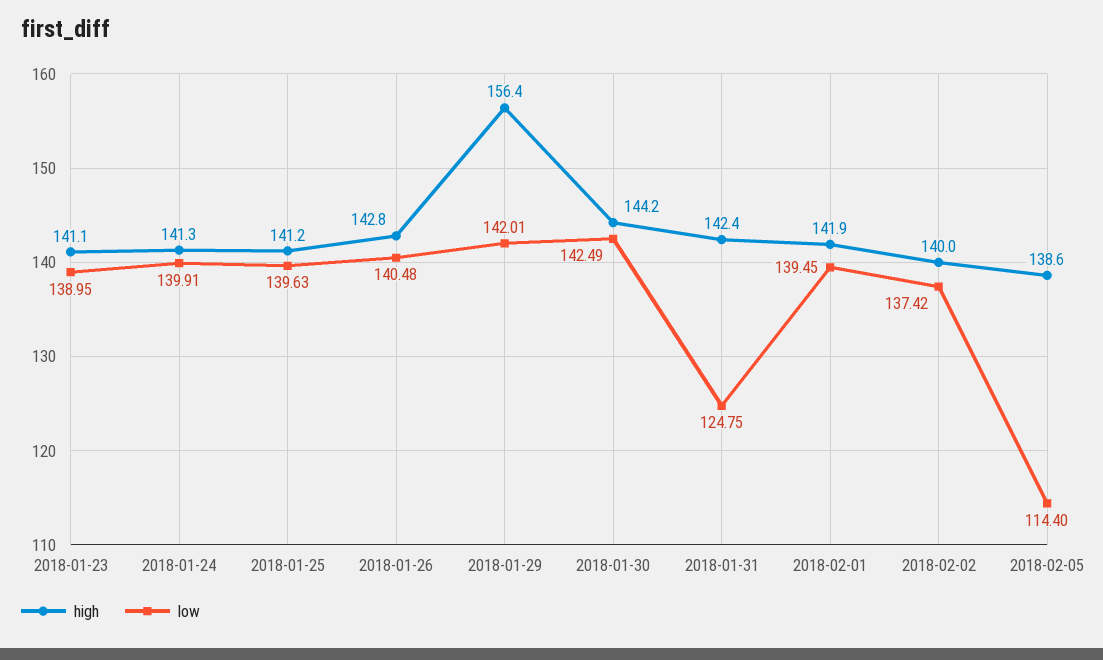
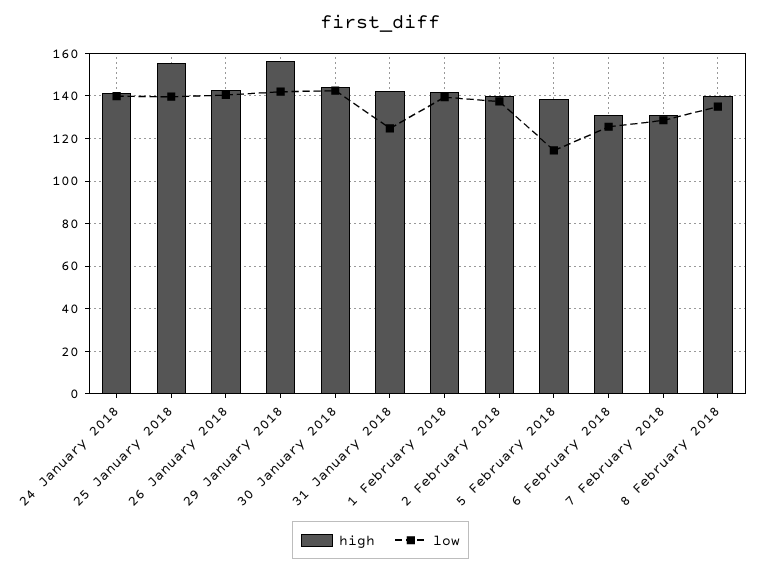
high, 2018-01-23: 141.1 -> none
low, 2018-01-23: 138.95 -> none
high, 2018-01-25: 141.2 -> 155
high, 6 February 2018: none -> 130
low, 6 February 2018: none -> 125
high, 7 February 2018: none -> 130
low, 7 February 2018: none -> 130
high, 8 February 2018: none -> 140
low, 8 February 2018: none -> 135

